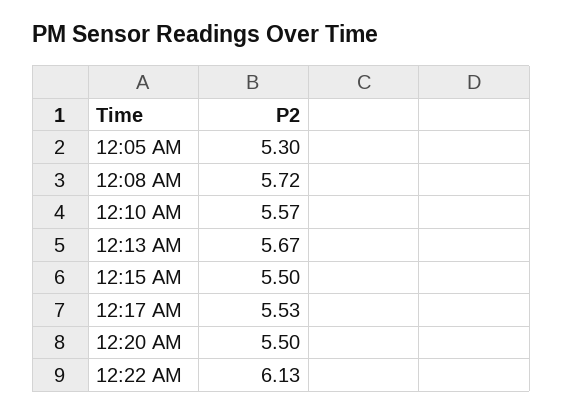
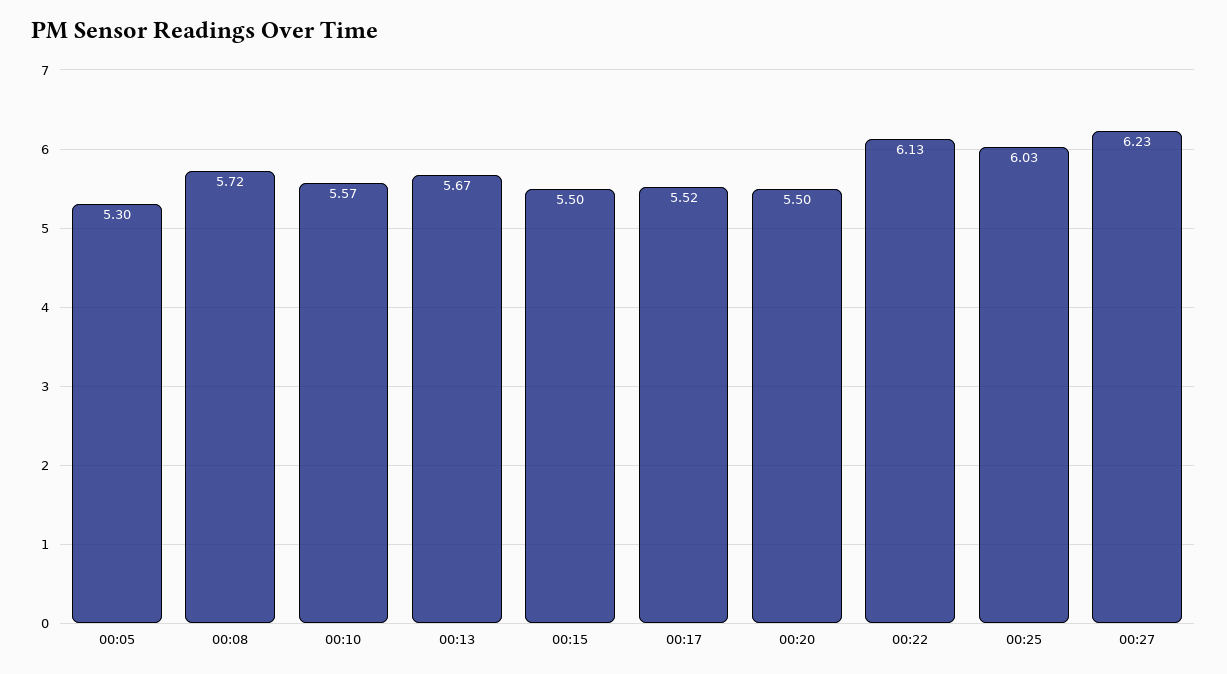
12:17 AM: 5.53 -> 5.52
00:25: none -> 6.03
00:27: none -> 6.23

